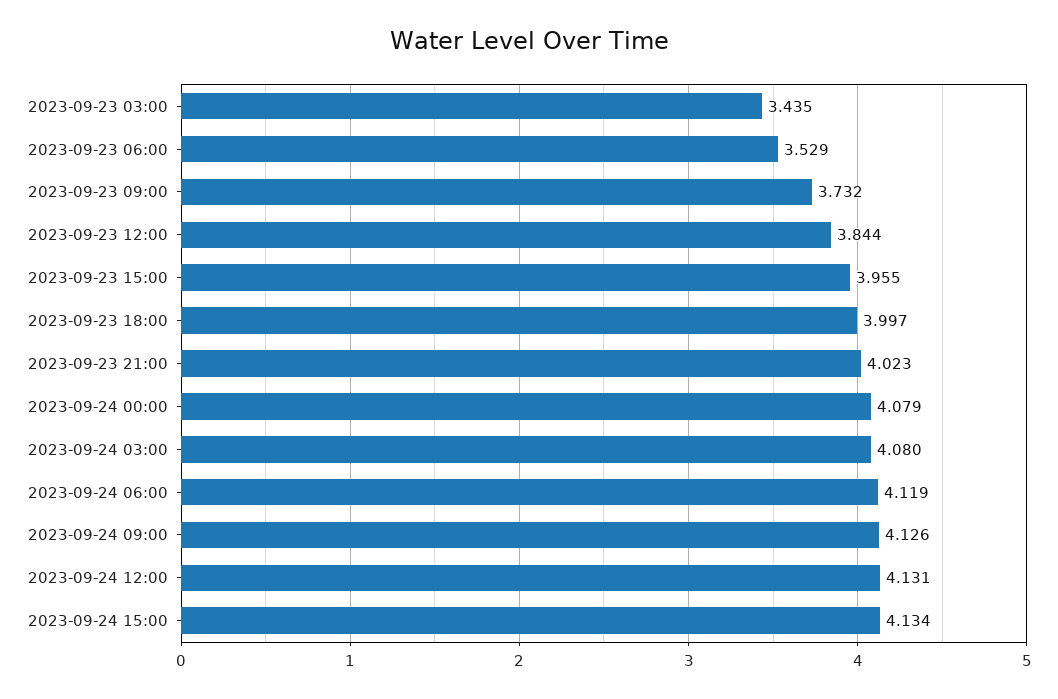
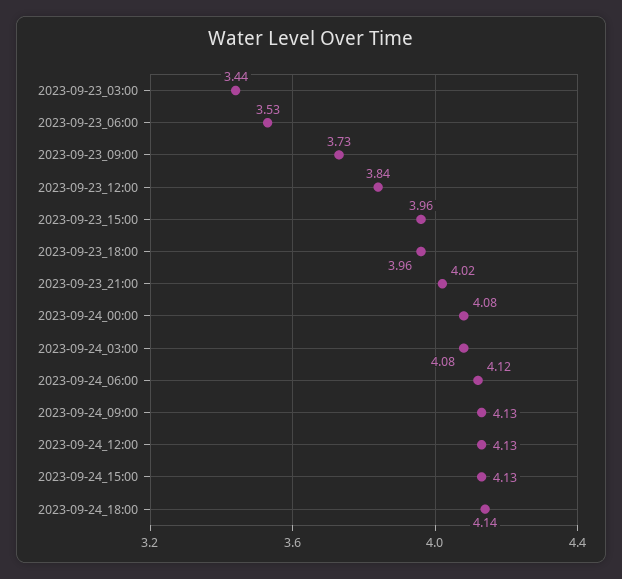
2023-09-23 18:00: 3.997 -> 3.96
2023-09-24_18:00: none -> 4.14

